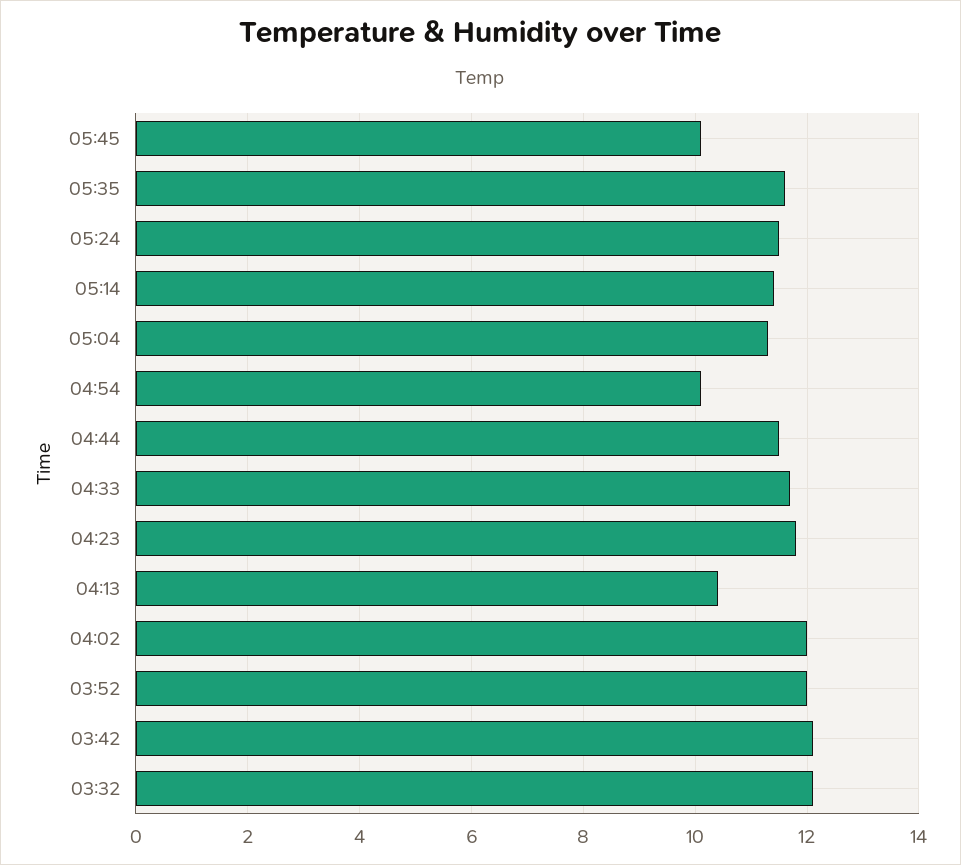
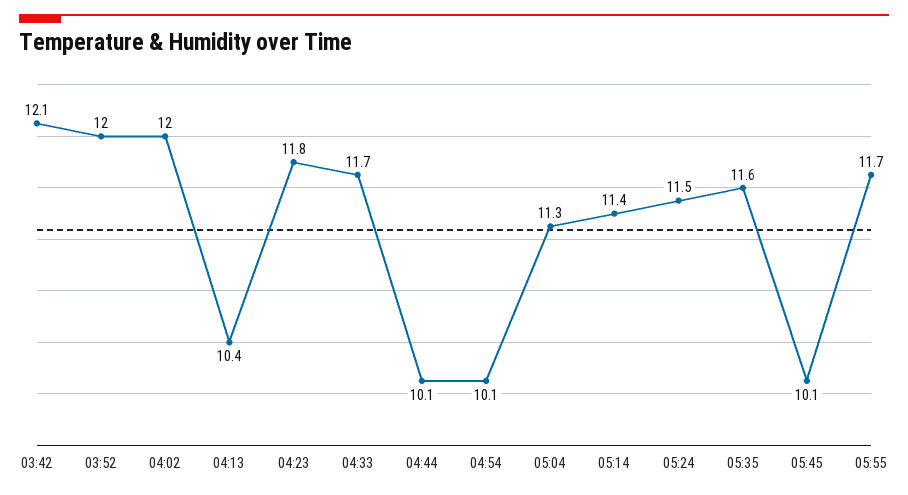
04:44: 11.5 -> 10.1
03:32: 12 -> none
05:55: none -> 11.7

